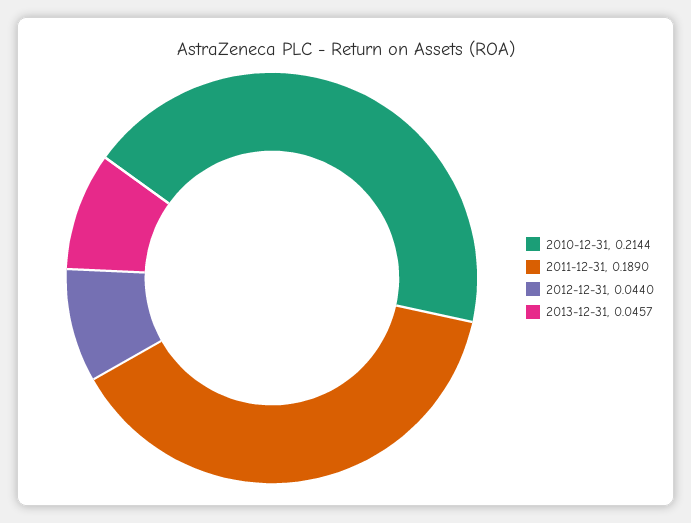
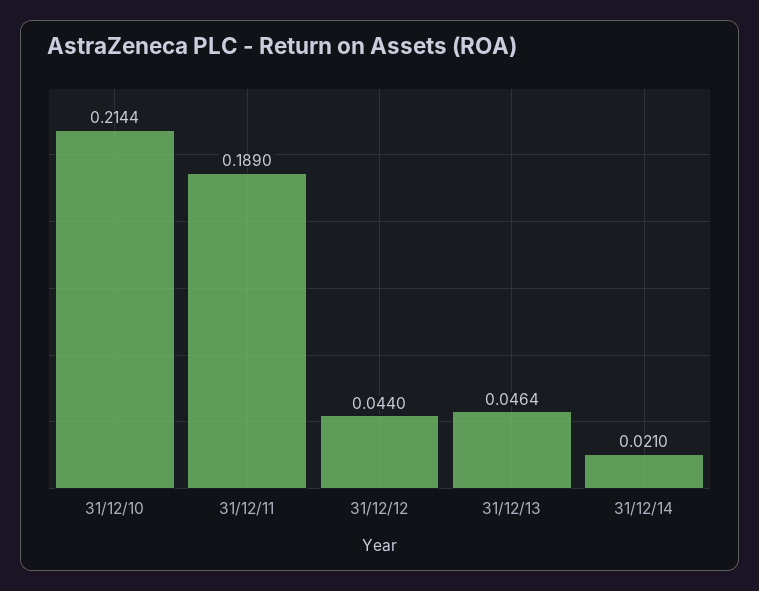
2013-12-31: 0.0457 -> 0.0464
31/12/14: none -> 0.021

